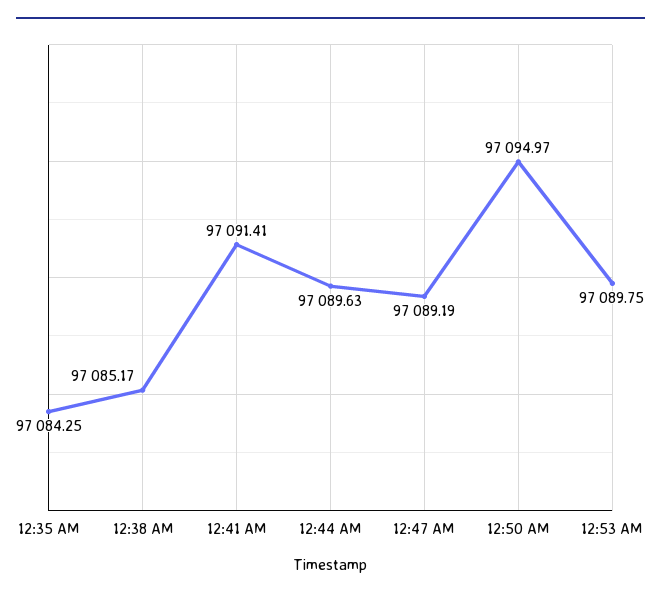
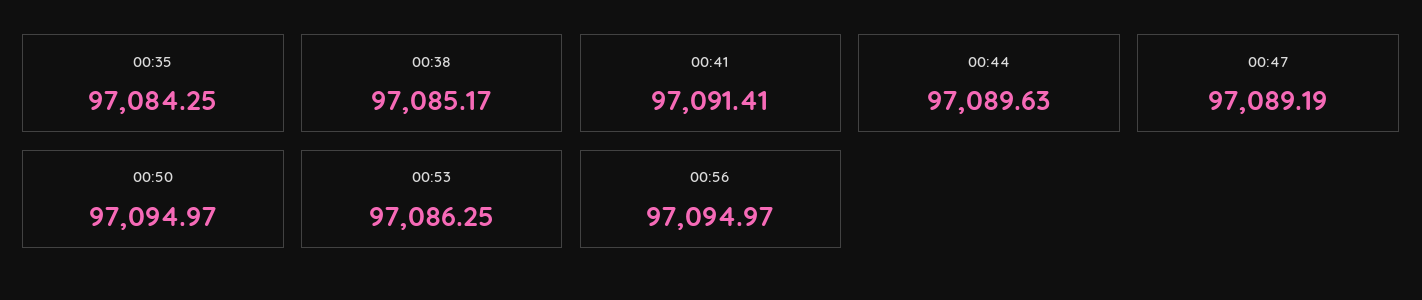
12:53 AM: 97089.75 -> 97086.25
00:56: none -> 97094.97

